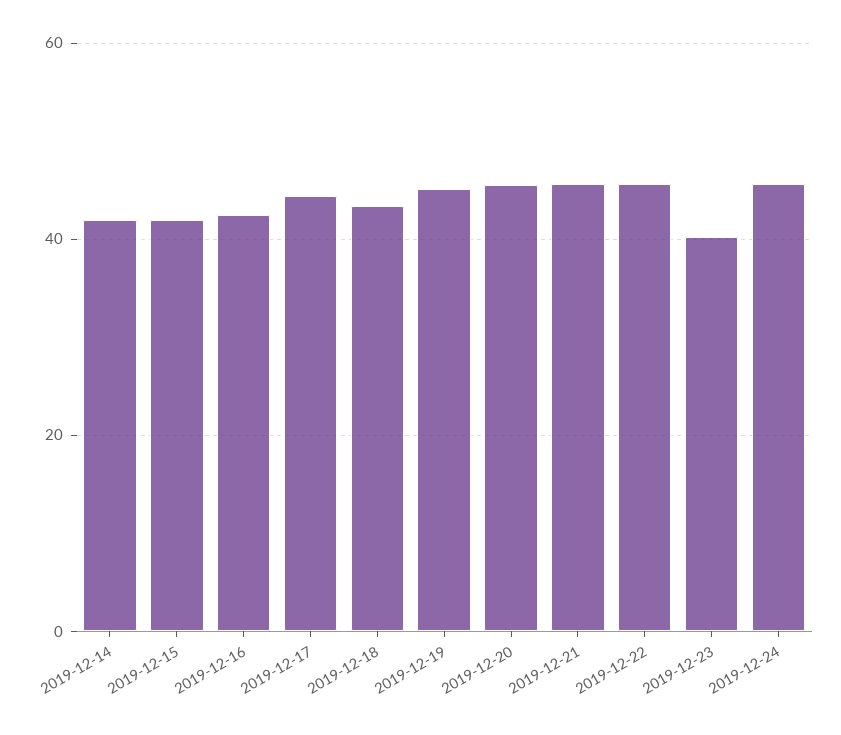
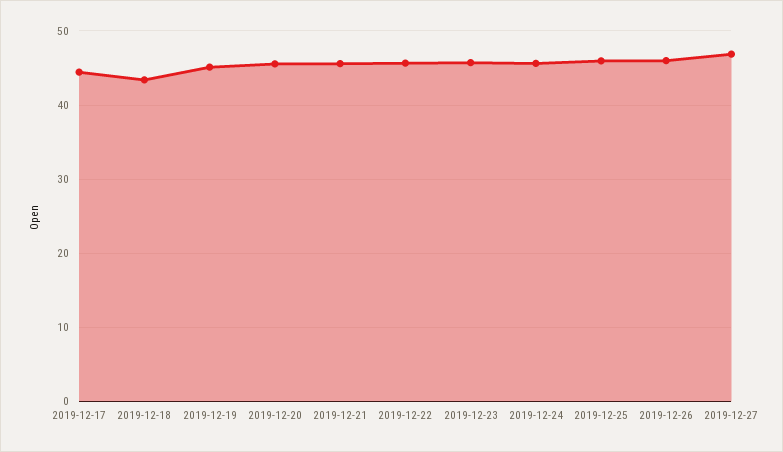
2019-12-14: 42 -> none
2019-12-15: 42 -> none
2019-12-16: 42 -> none
2019-12-23: 40 -> 46
2019-12-25: none -> 46
2019-12-26: none -> 46
2019-12-27: none -> 47

